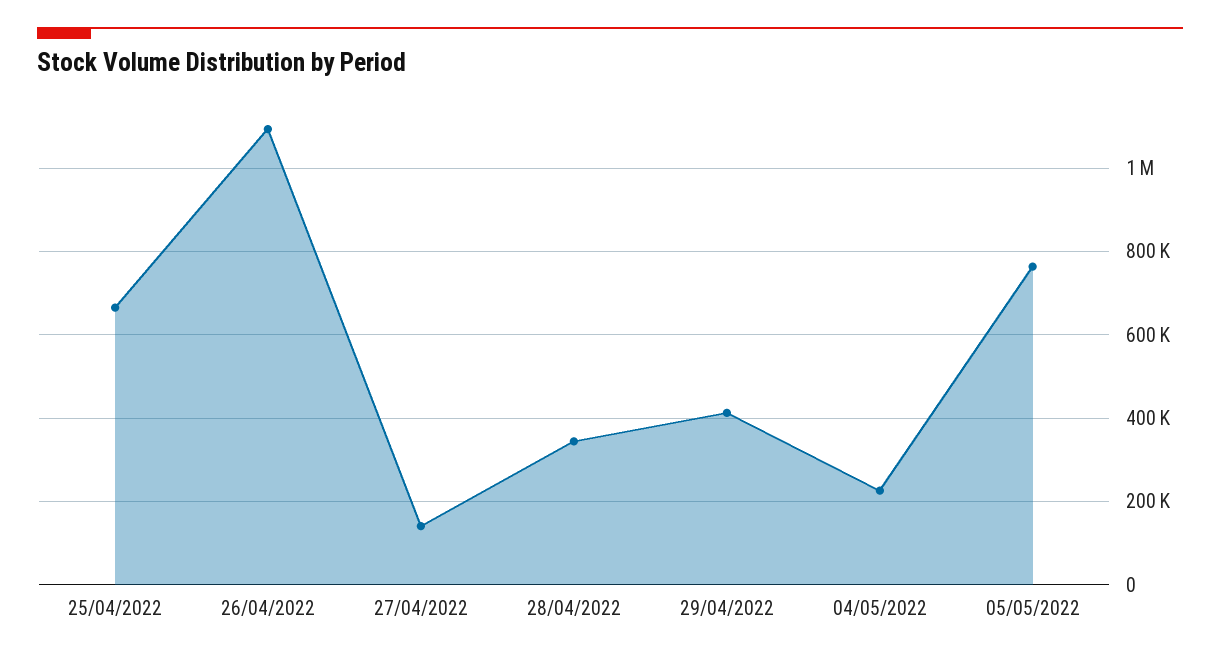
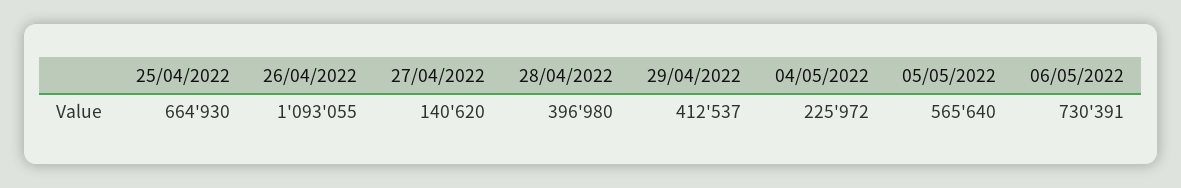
28/04/2022: 340000 -> 396980
05/05/2022: 760000 -> 565640
06/05/2022: none -> 730391

